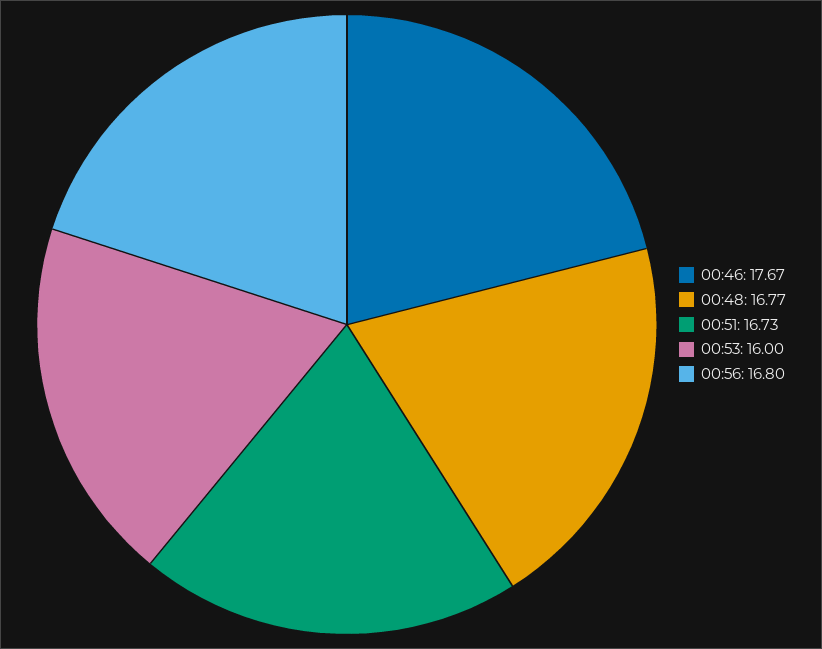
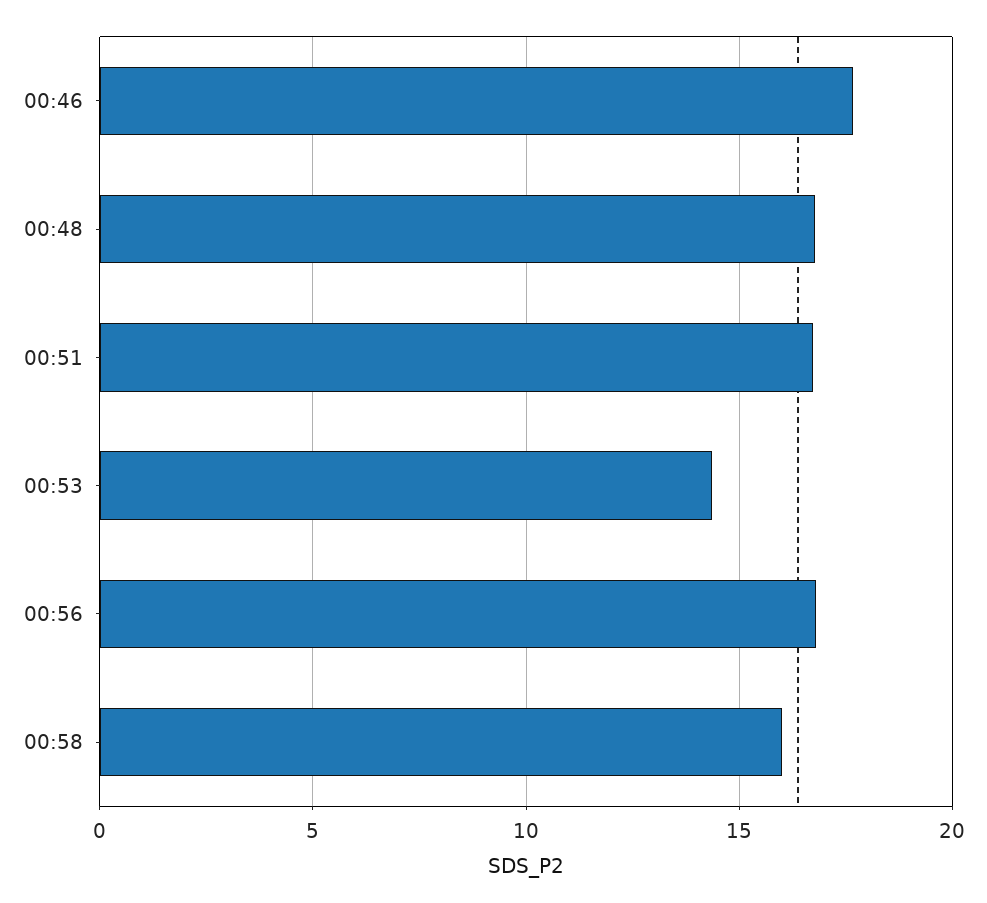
00:53: 16 -> 14.5
00:58: none -> 16

